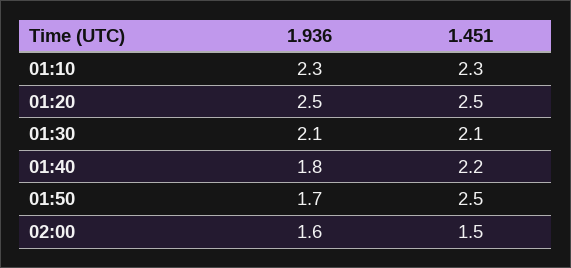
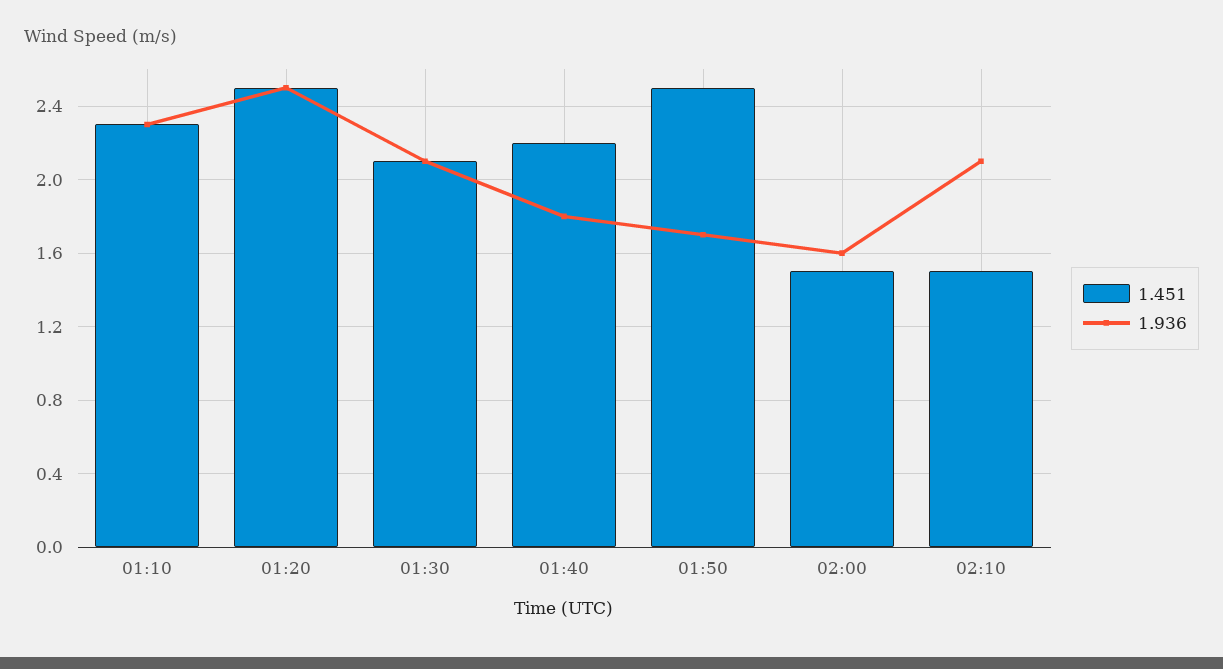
1.451, 02:10: none -> 1.5
1.936, 02:10: none -> 2.1

